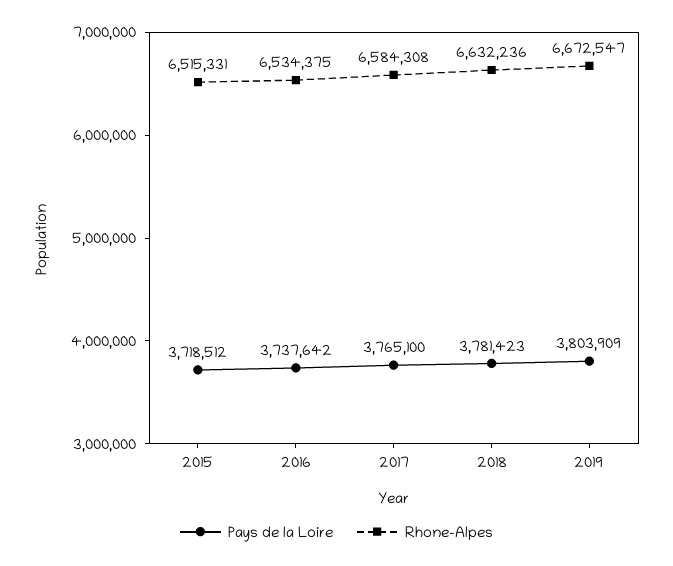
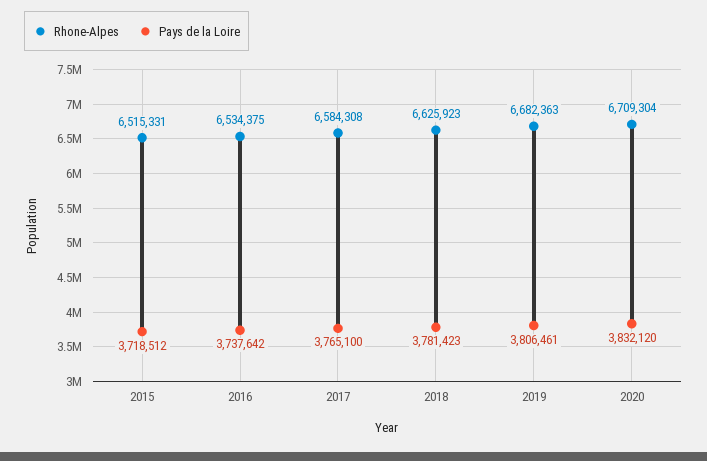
Rhone-Alpes, 2018: 6632236 -> 6625923
Pays de la Loire, 2019: 3803909 -> 3806461
Rhone-Alpes, 2019: 6672547 -> 6682363
Rhone-Alpes, 2020: none -> 6709304
Pays de la Loire, 2020: none -> 3832120

